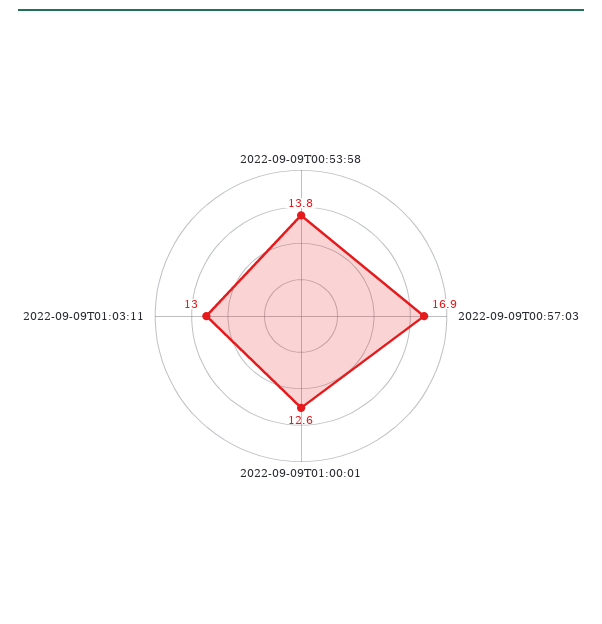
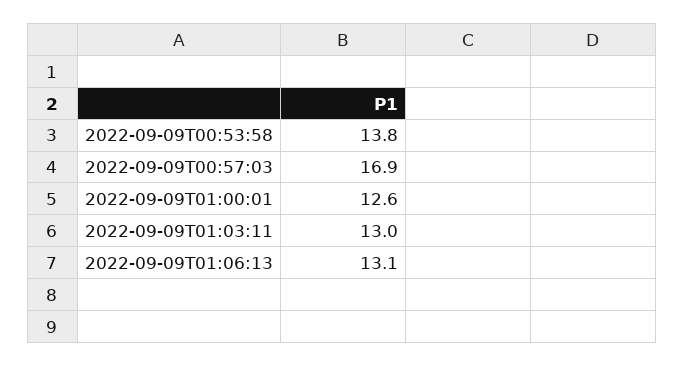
2022-09-09T01:06:13: none -> 13.1

